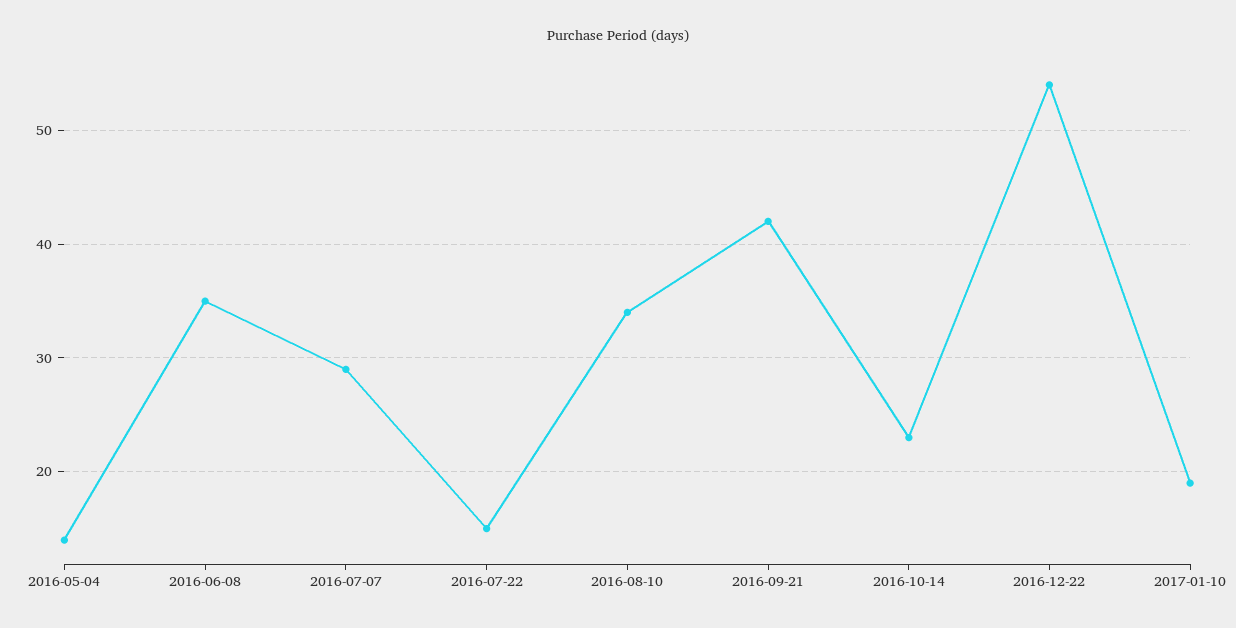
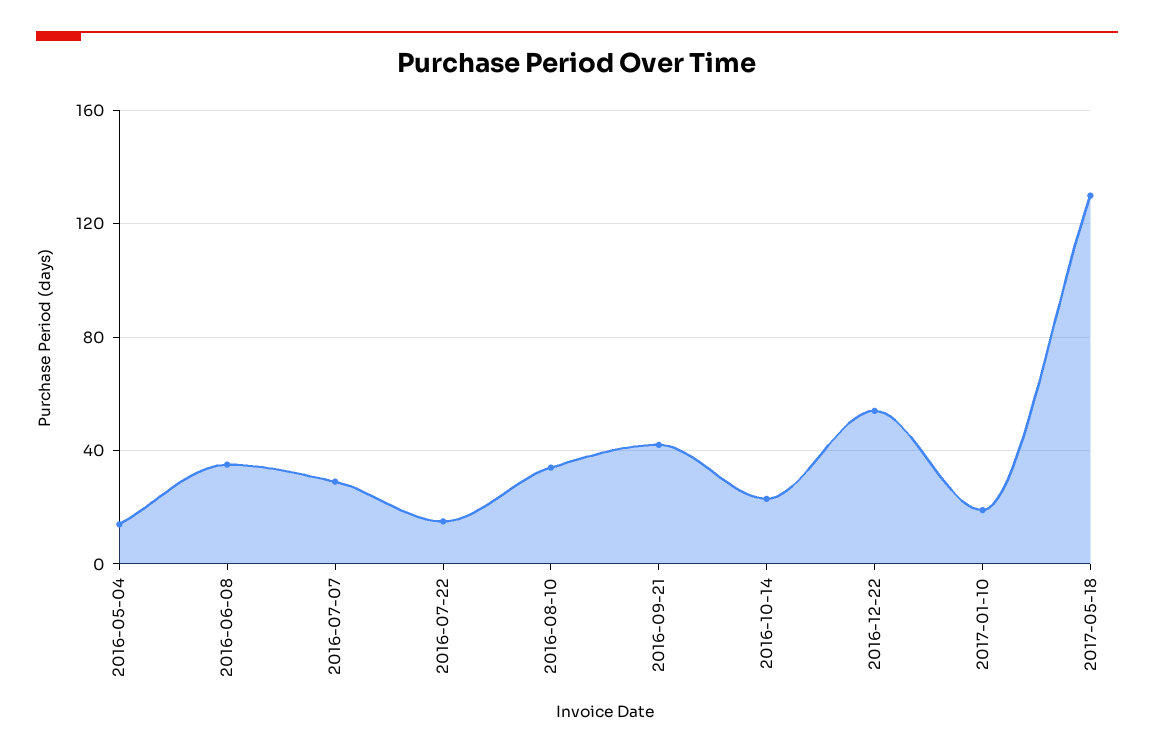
2017-05-18: none -> 130

